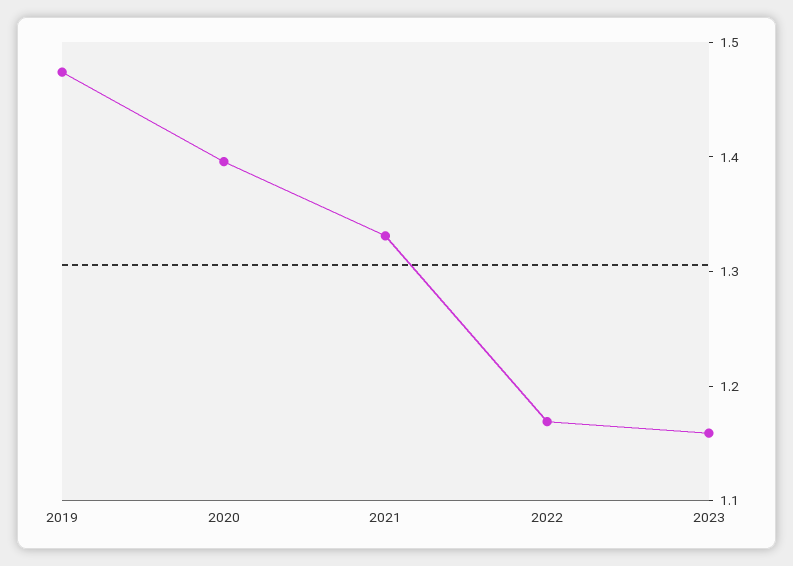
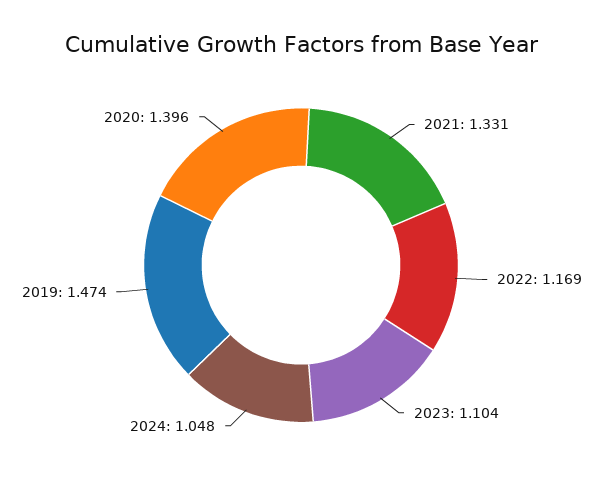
2023: 1.16 -> 1.104
2024: none -> 1.048

